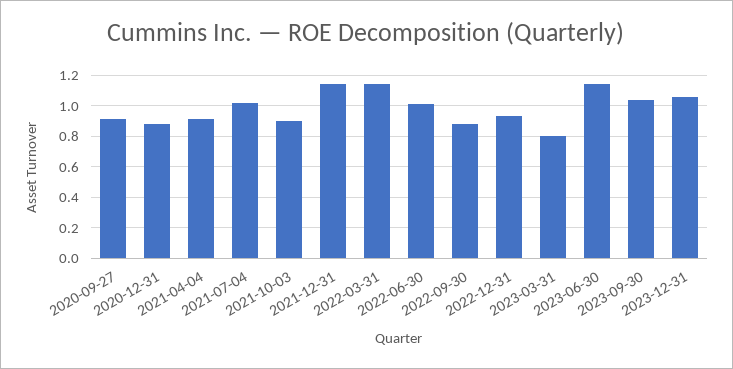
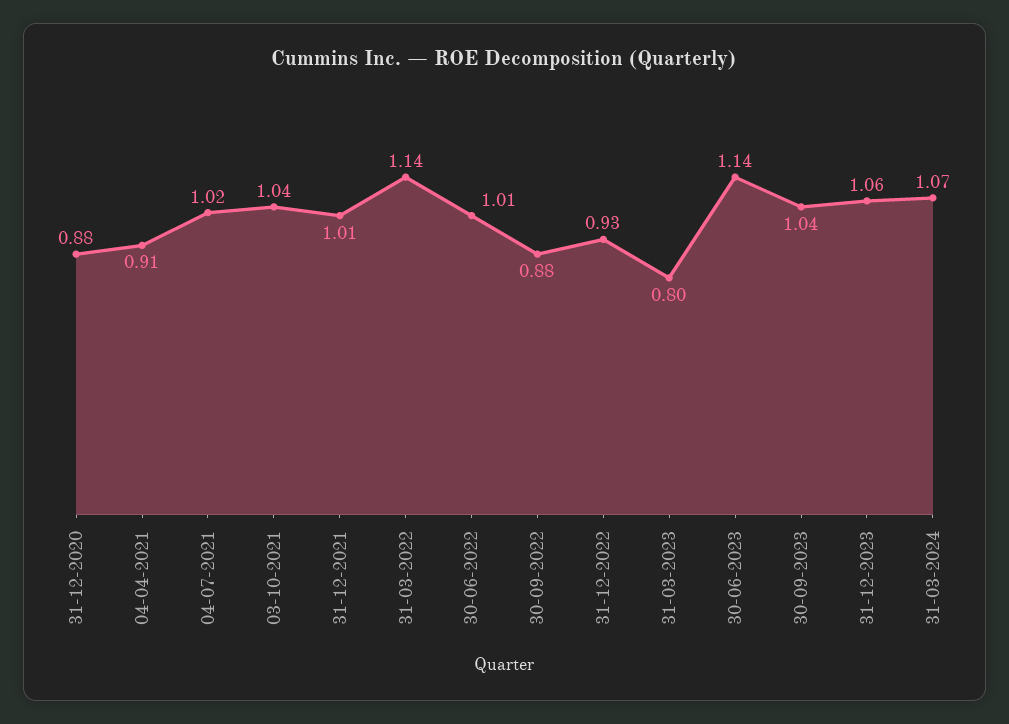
2020-09-27: 0.9 -> none
2021-10-03: 0.9 -> 1.04
2021-12-31: 1.15 -> 1.01
31-03-2024: none -> 1.07

